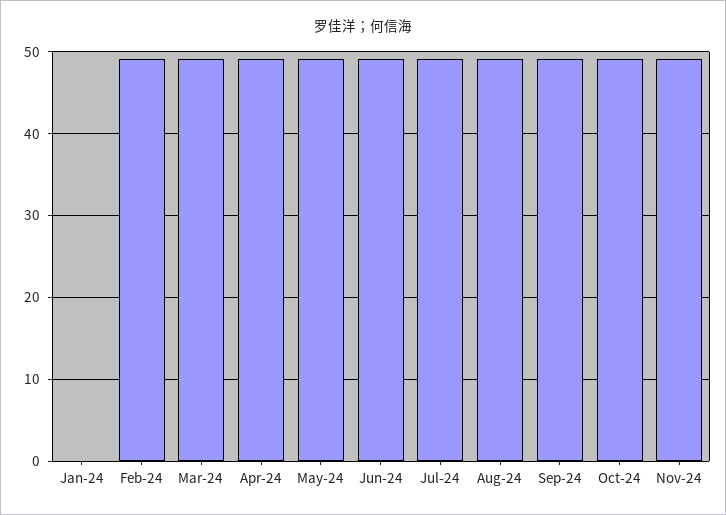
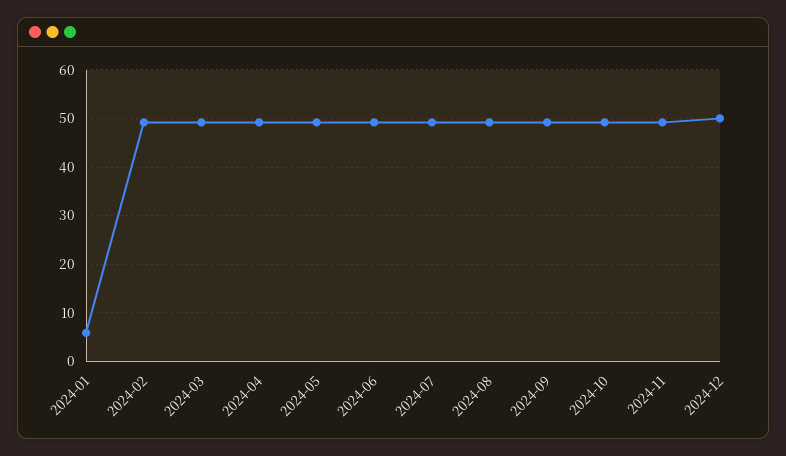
Jan-24: 0 -> 6
2024-12: none -> 50

